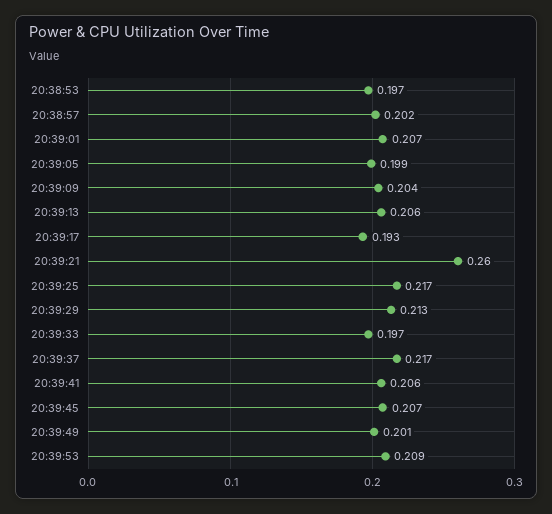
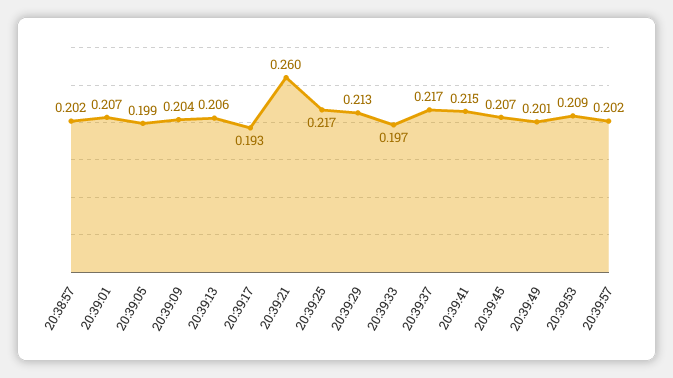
20:38:53: 0.197 -> none
20:39:41: 0.206 -> 0.215
20:39:57: none -> 0.202

